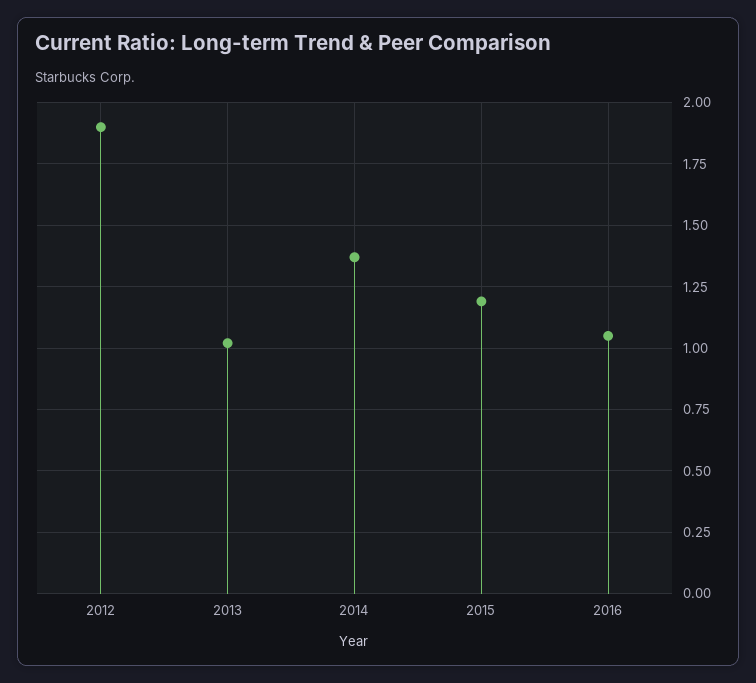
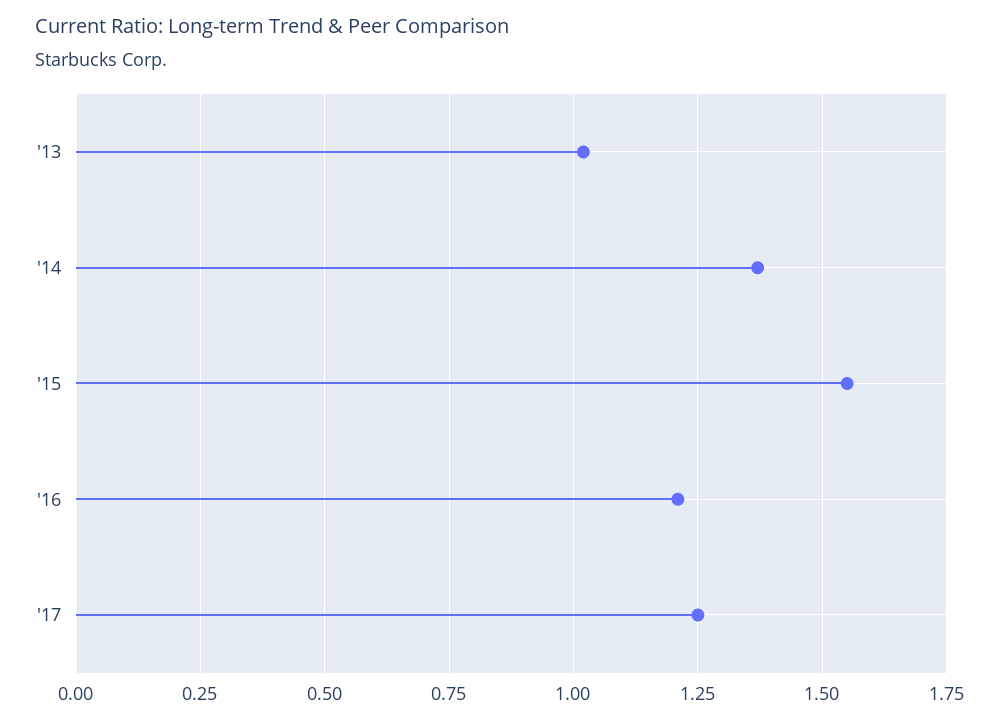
2012: 1.9 -> none
2015: 1.2 -> 1.55
2016: 1.05 -> 1.2
'17: none -> 1.25

